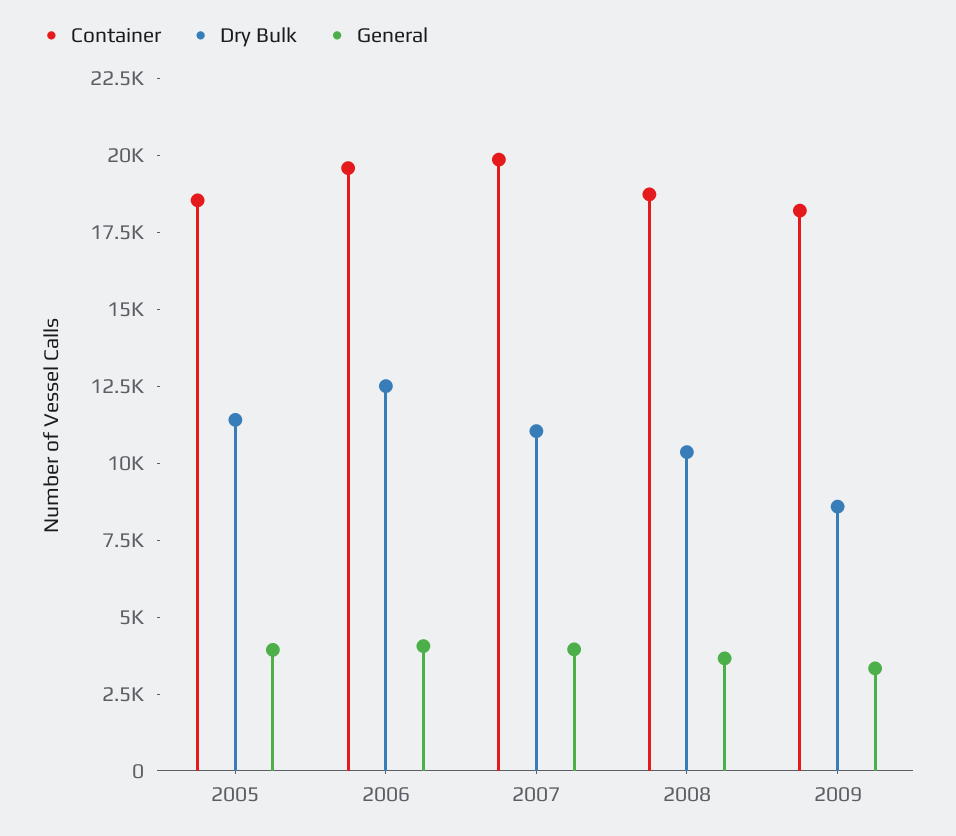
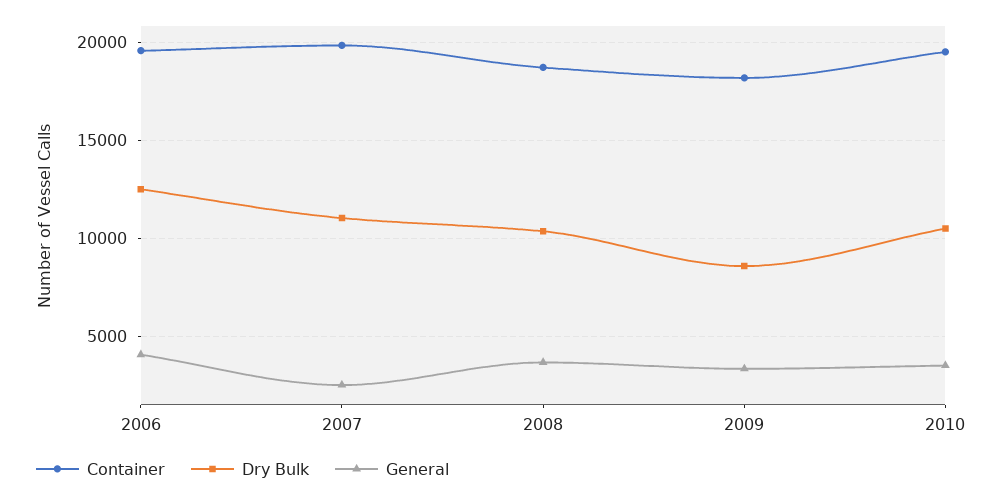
Container, 2005: 18500 -> none
Dry Bulk, 2005: 11500 -> none
General, 2005: 4000 -> none
General, 2007: 4000 -> 2500
Container, 2010: none -> 19500
Dry Bulk, 2010: none -> 10500
General, 2010: none -> 3500

